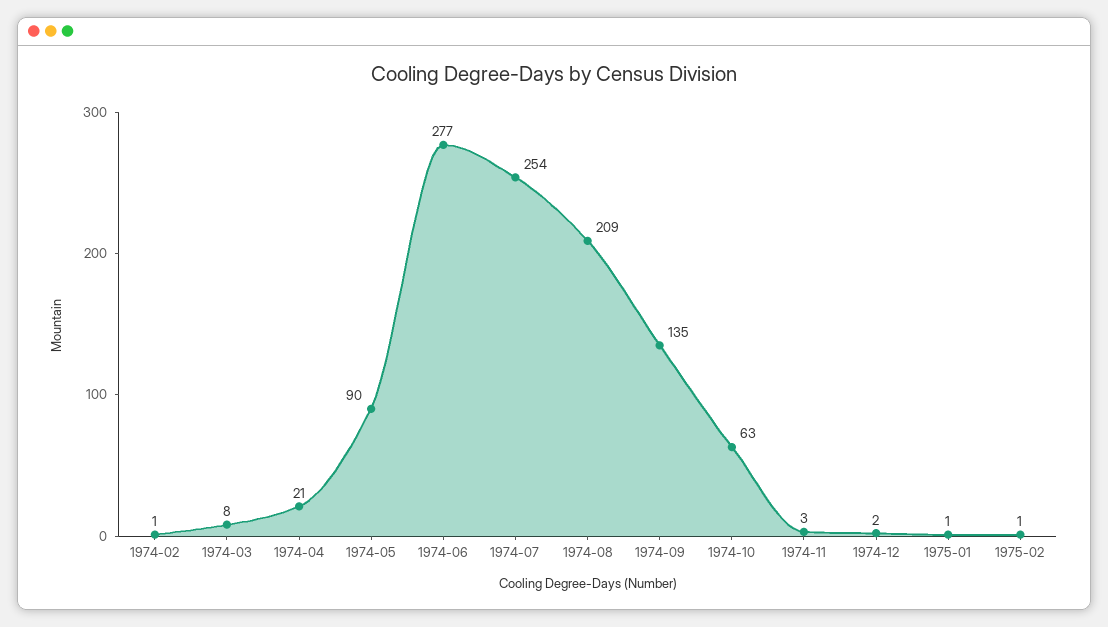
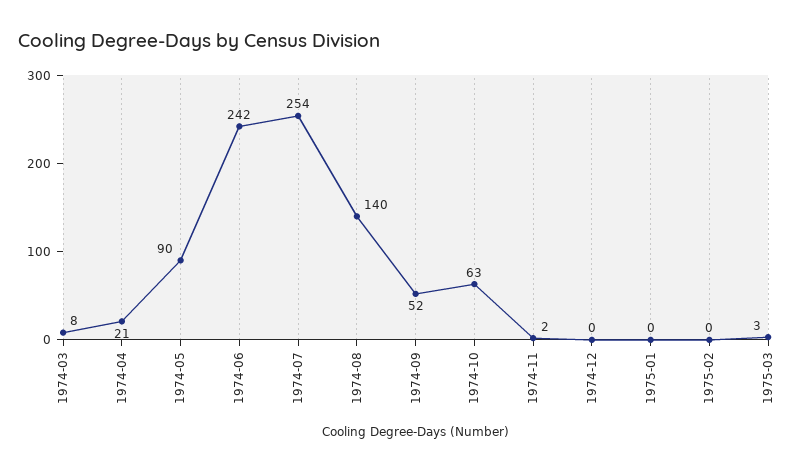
1974-02: 1 -> none
1974-06: 277 -> 242
1974-08: 209 -> 140
1974-09: 135 -> 52
1974-11: 3 -> 2
1974-12: 2 -> 0
1975-01: 1 -> 0
1975-02: 1 -> 0
1975-03: none -> 3

